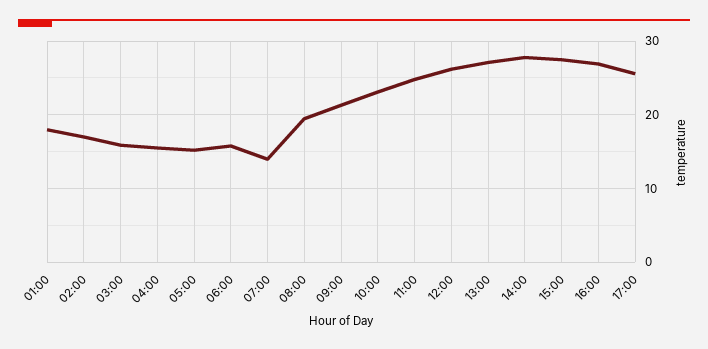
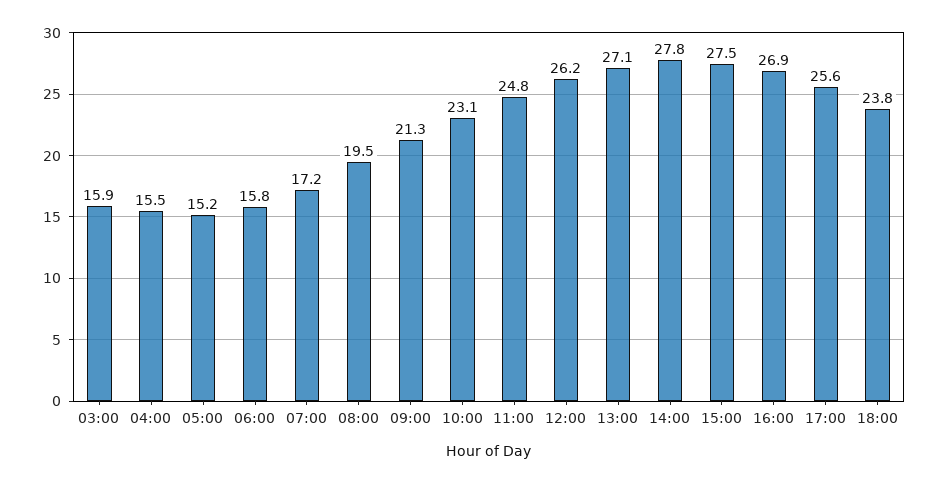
01:00: 18 -> none
02:00: 17 -> none
07:00: 14 -> 17.2
18:00: none -> 23.8

